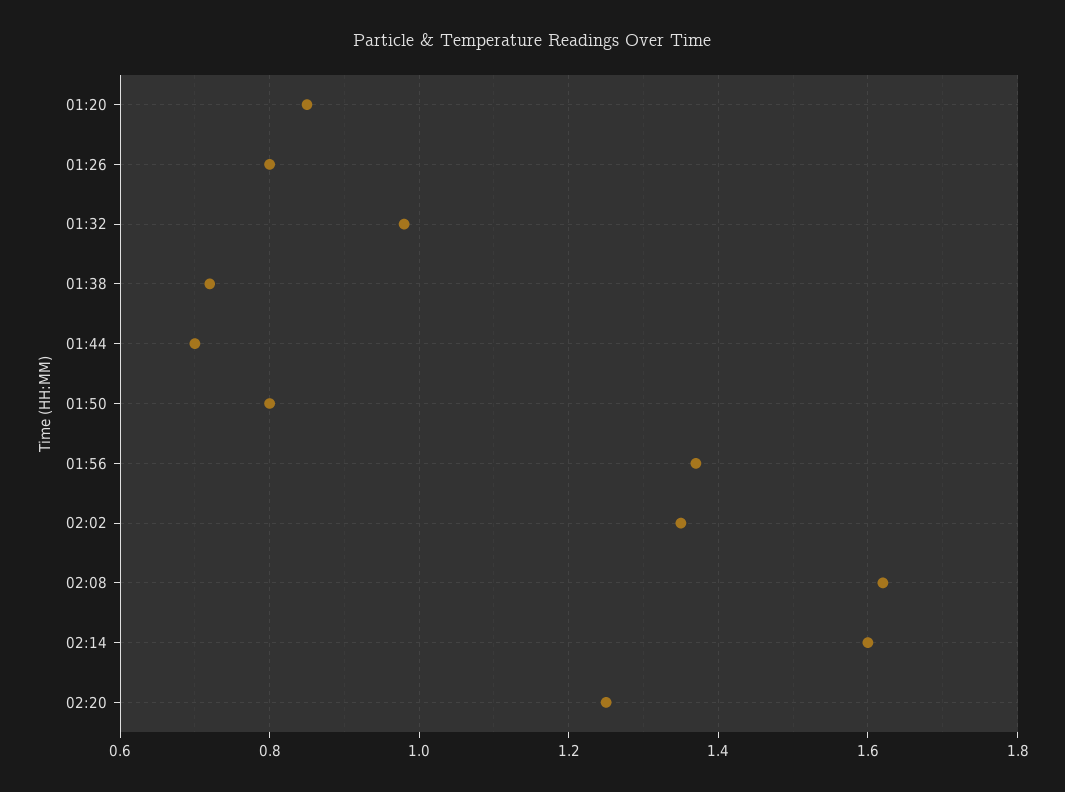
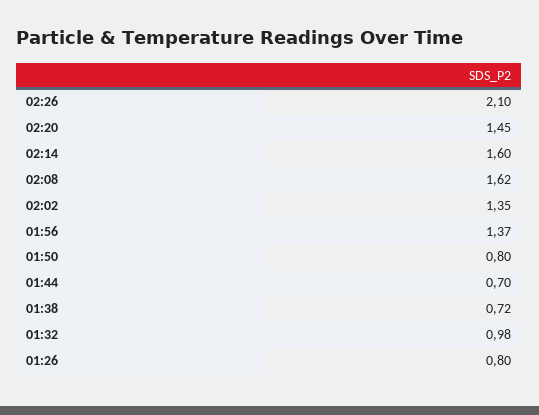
01:20: 0.85 -> none
02:20: 1.25 -> 1.45
02:26: none -> 2.1

